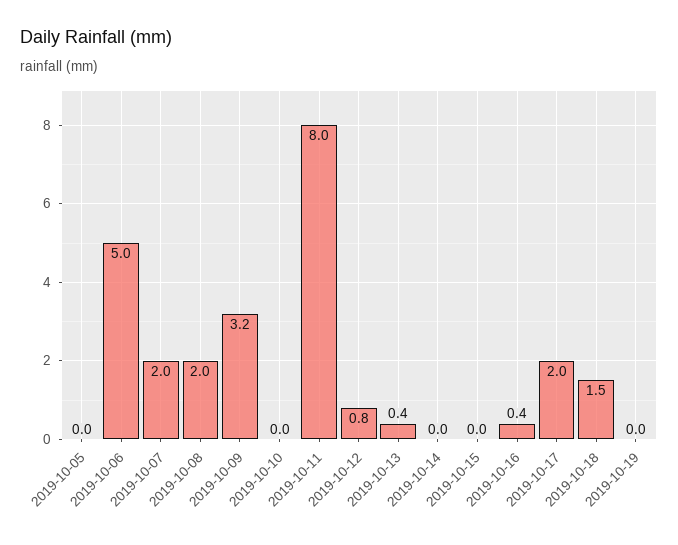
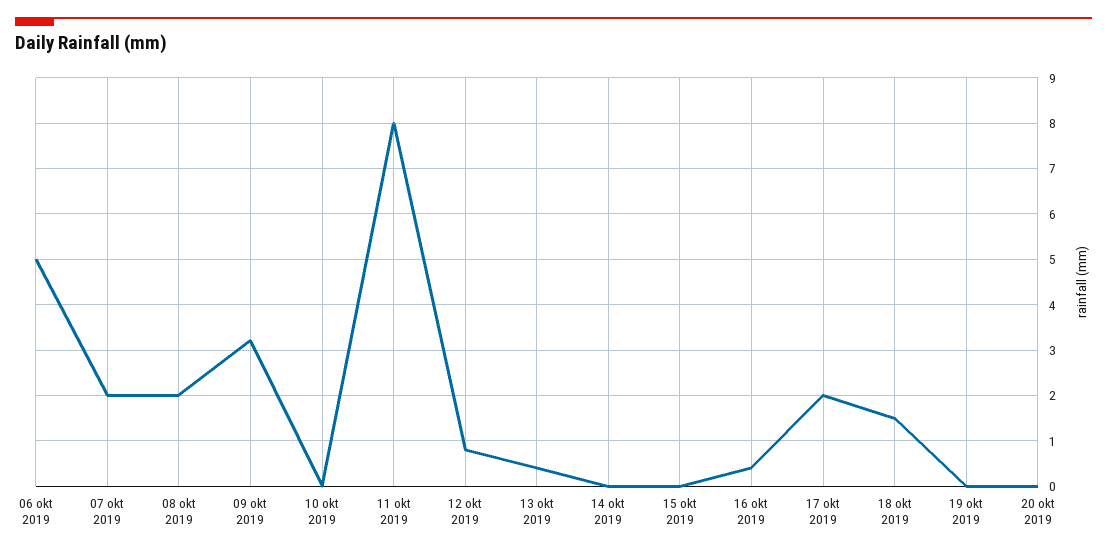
2019-10-05: 0 -> none
20 okt 2019: none -> 0

